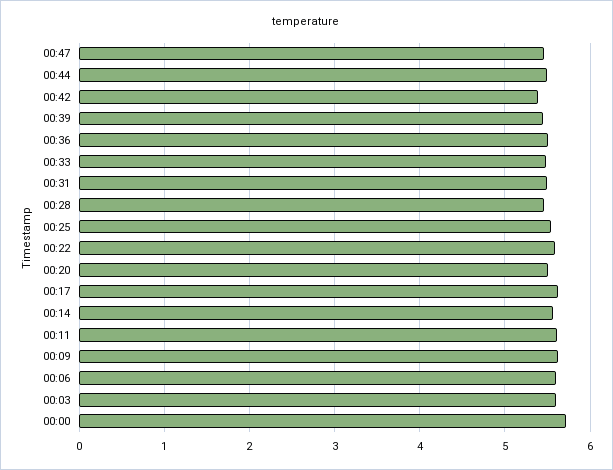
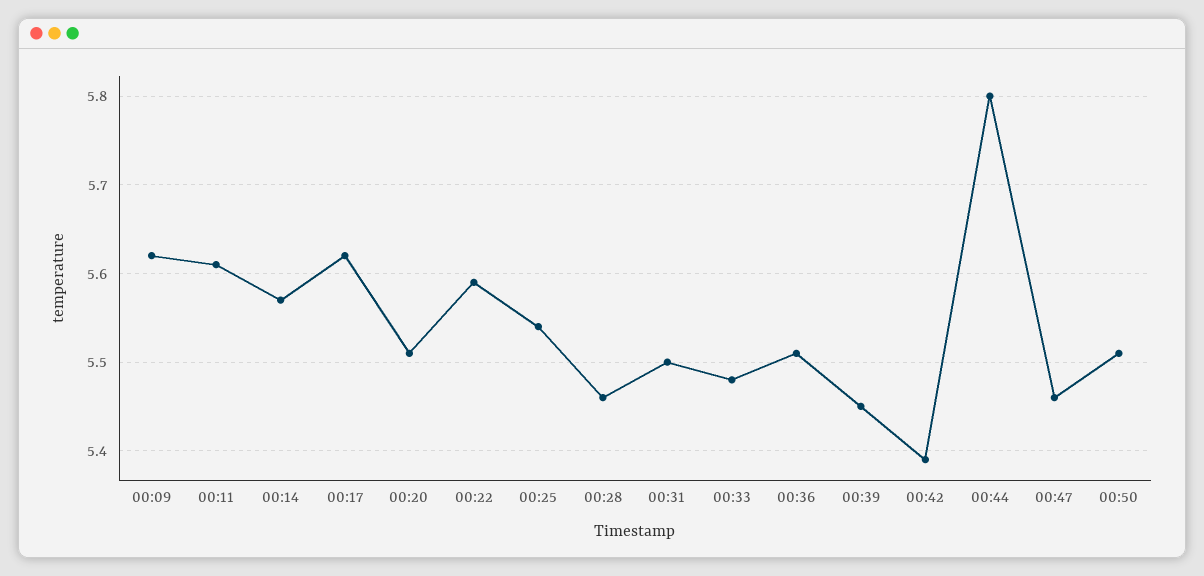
00:44: 5.5 -> 5.8
00:06: 5.6 -> none
00:03: 5.6 -> none
00:00: 5.7 -> none
00:50: none -> 5.51

